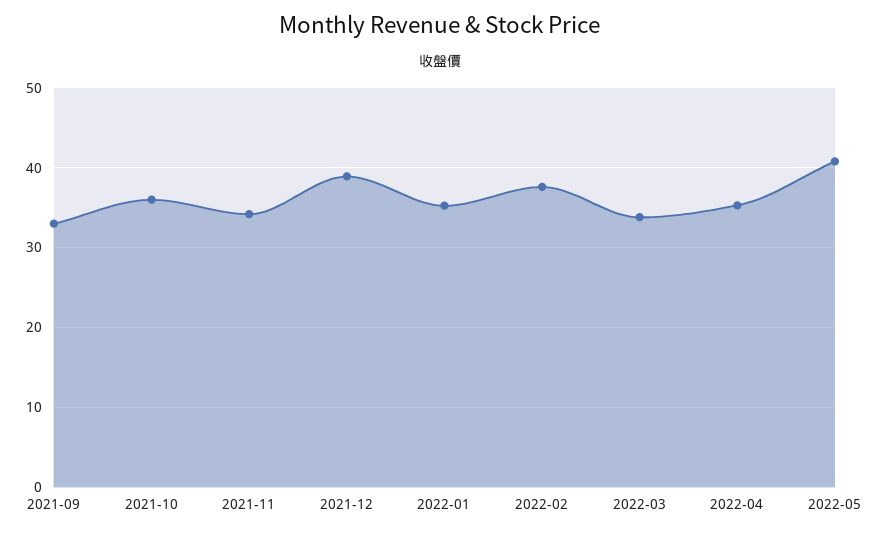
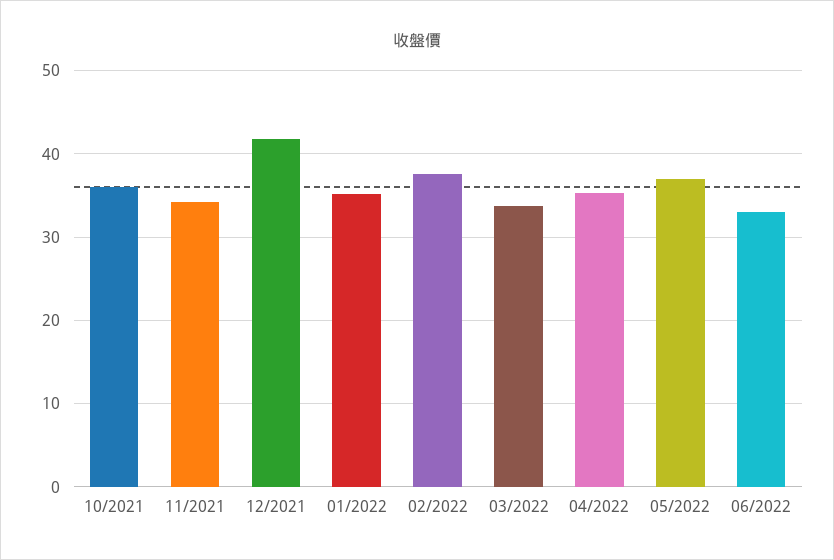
2021-09: 33 -> none
2021-12: 39 -> 42
2022-05: 41 -> 37
06/2022: none -> 33

